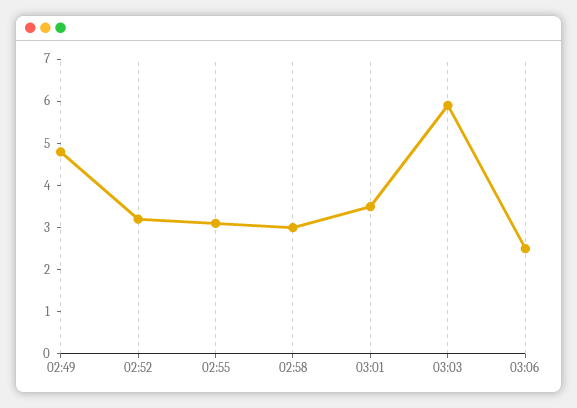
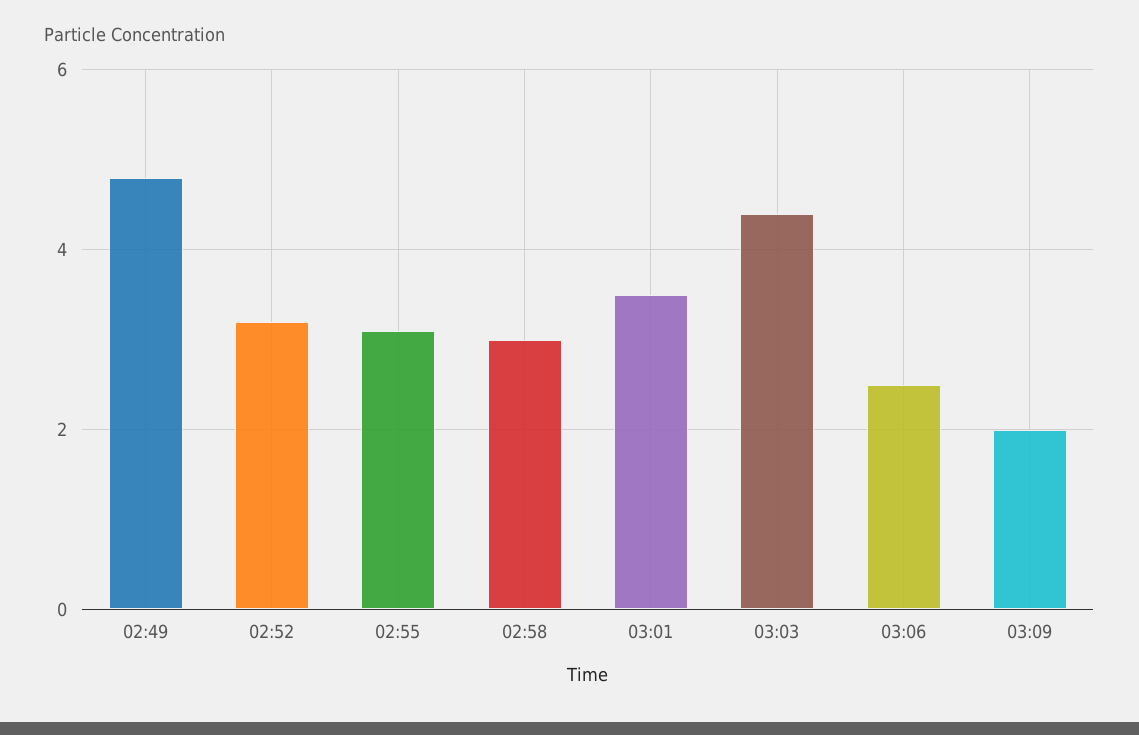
03:03: 6 -> 4.5
03:09: none -> 2

